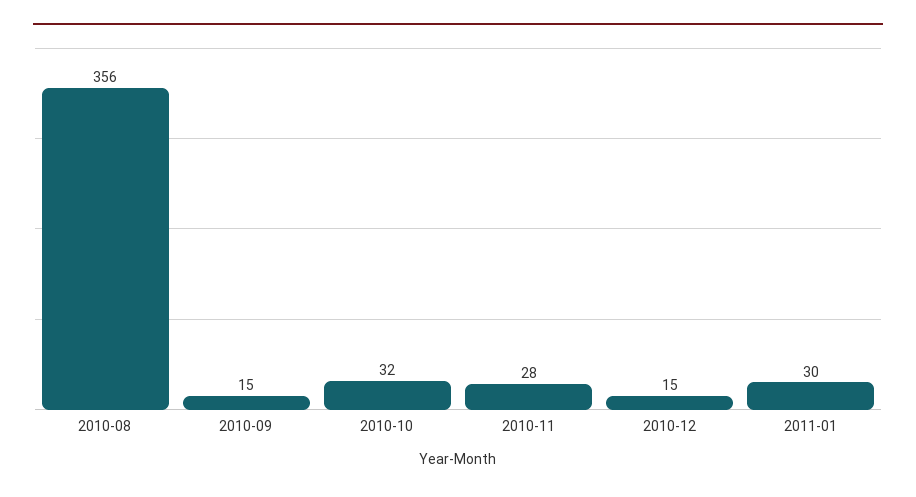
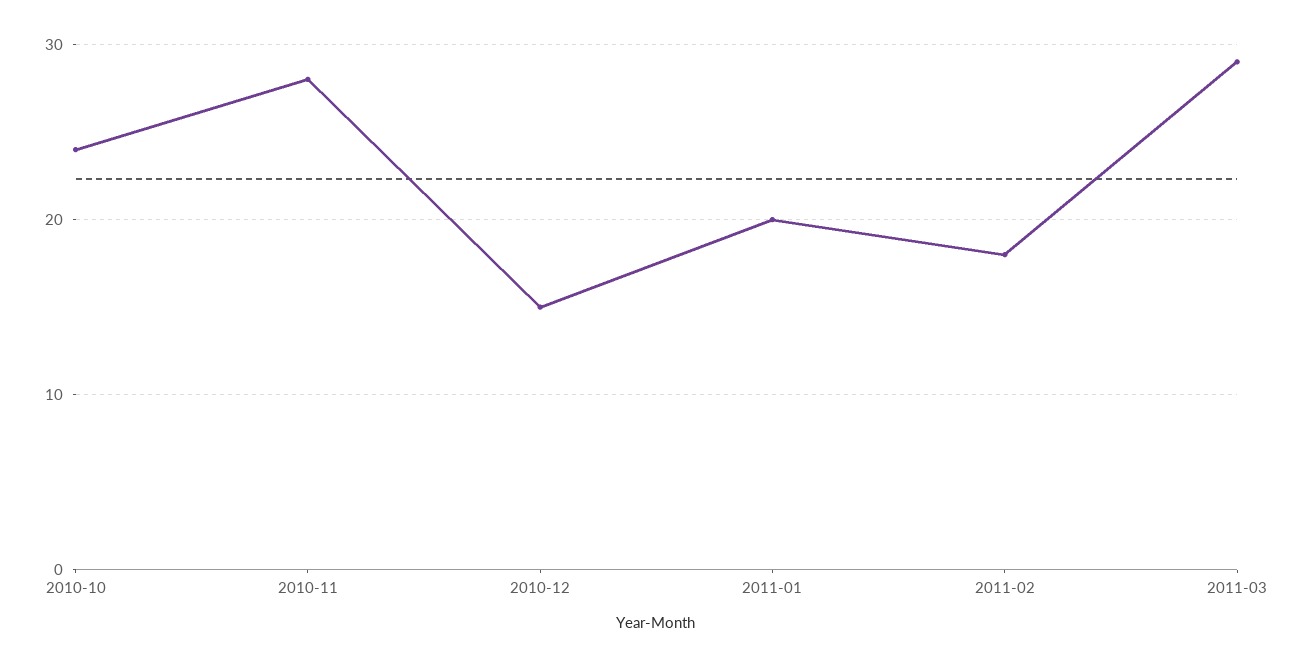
2010-08: 356 -> none
2010-09: 15 -> none
2010-10: 32 -> 24
2011-01: 30 -> 20
2011-02: none -> 18
2011-03: none -> 29

